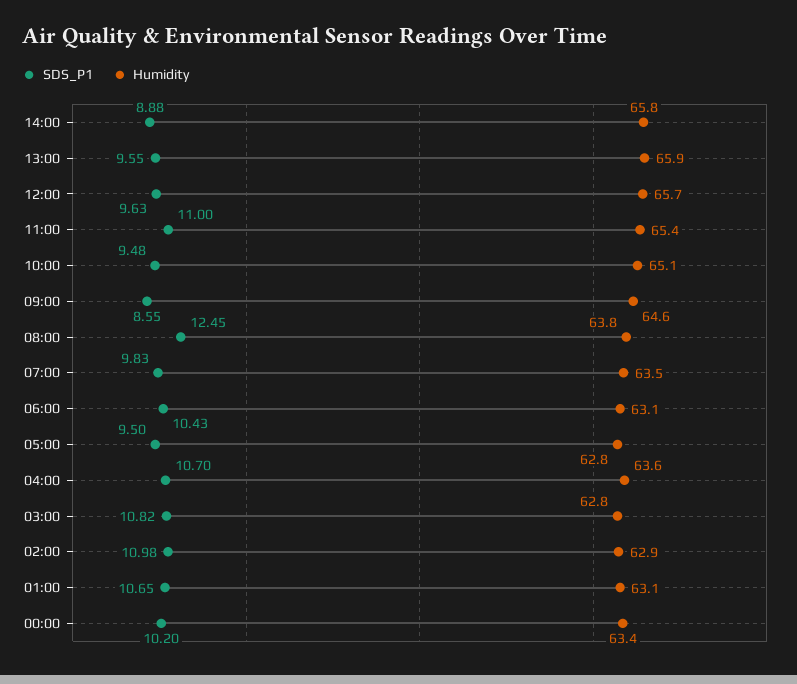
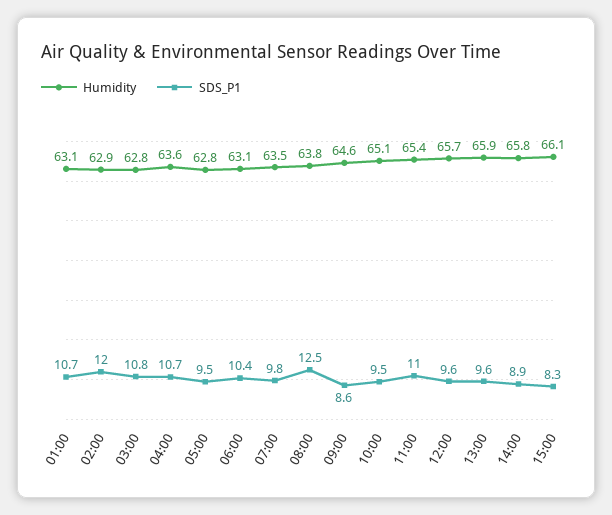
SDS_P1, 02:00: 10.98 -> 12
SDS_P1, 00:00: 10.2 -> none
Humidity, 00:00: 63.4 -> none
Humidity, 15:00: none -> 66.1
SDS_P1, 15:00: none -> 8.3

